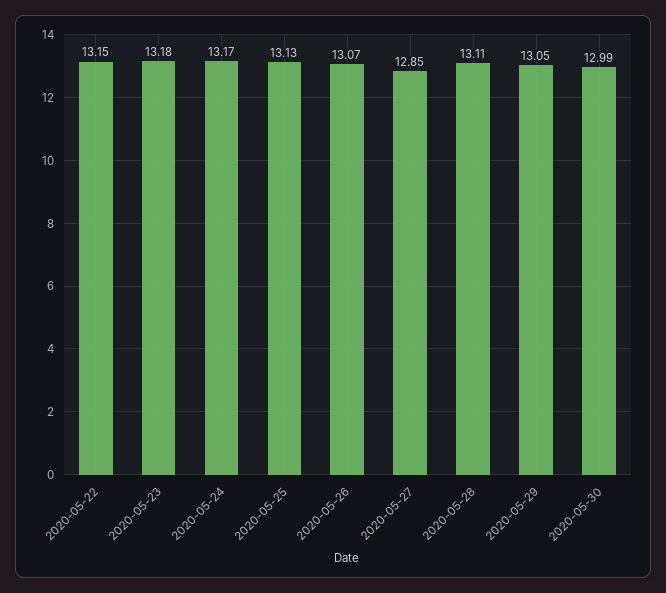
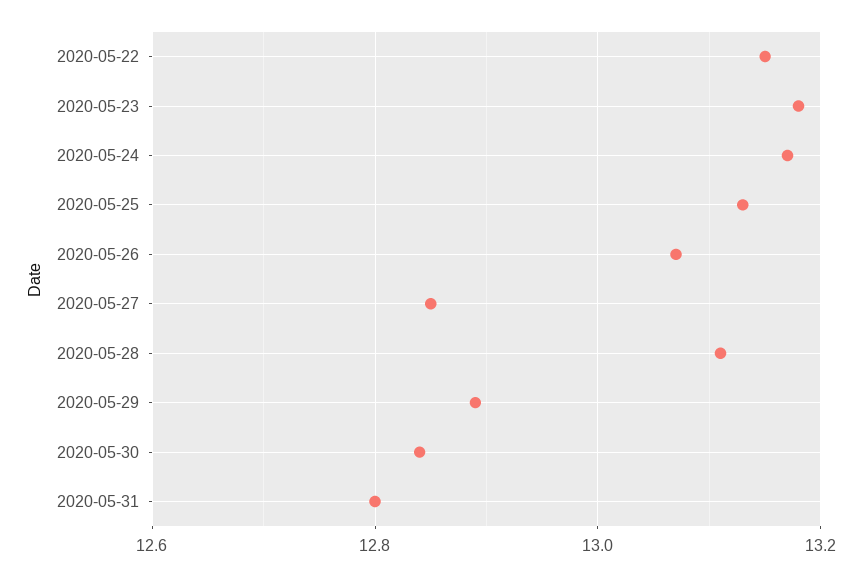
2020-05-29: 13.05 -> 12.9
2020-05-30: 12.99 -> 12.85
2020-05-31: none -> 12.8

